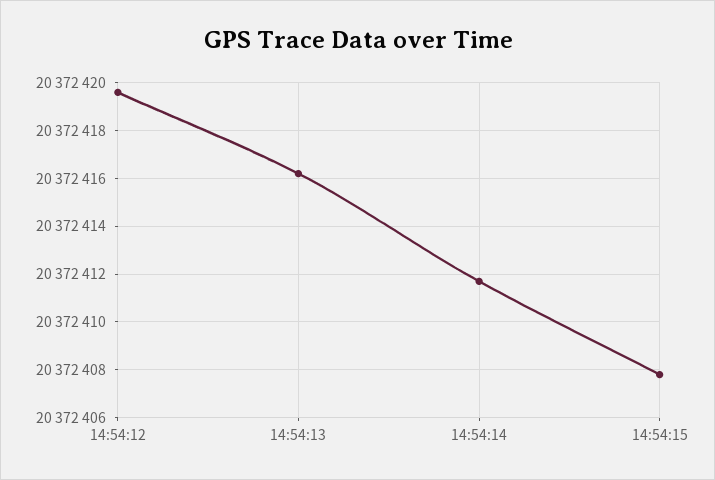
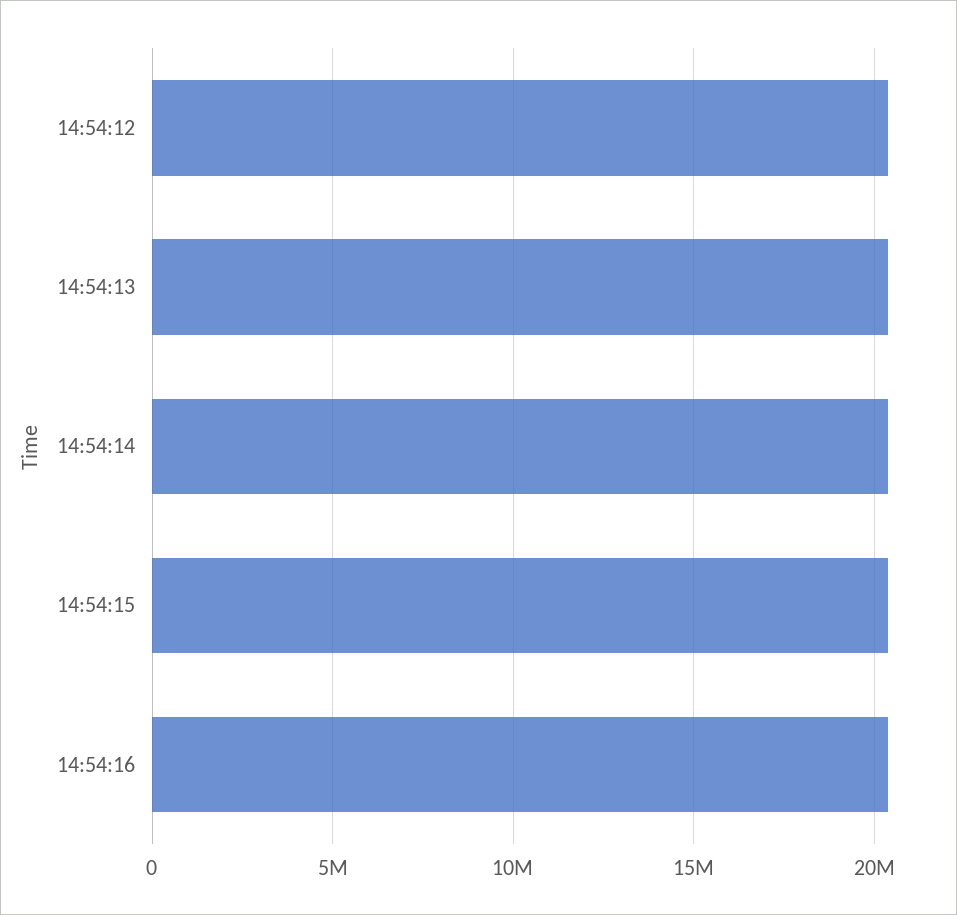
14:54:16: none -> 20500000

